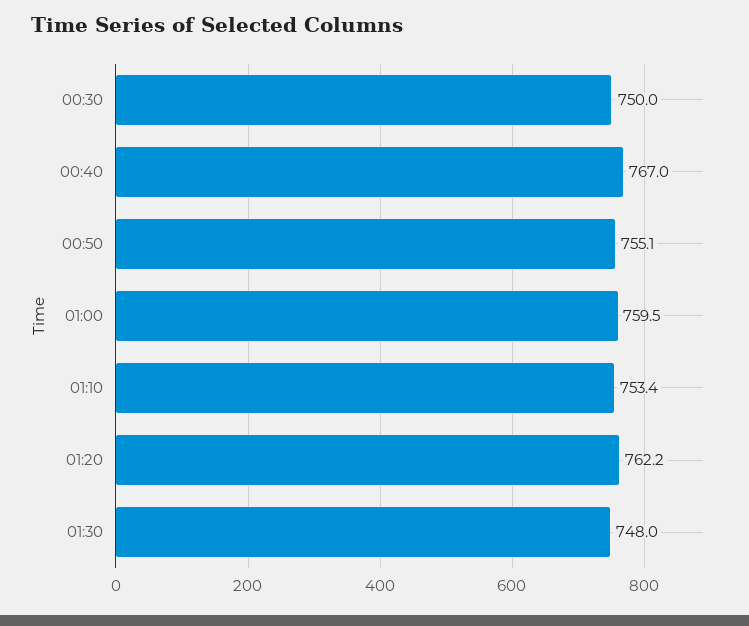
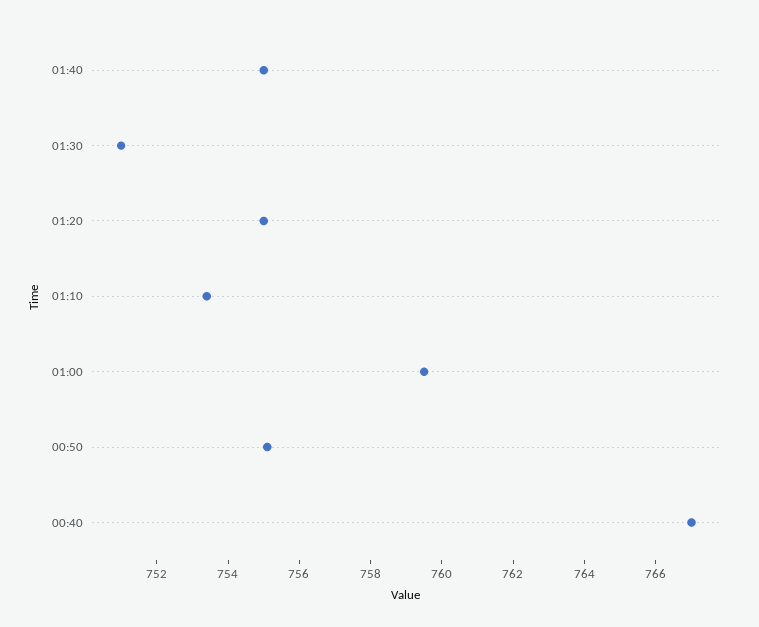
00:30: 750 -> none
01:20: 762.2 -> 755
01:30: 748 -> 751
01:40: none -> 755

